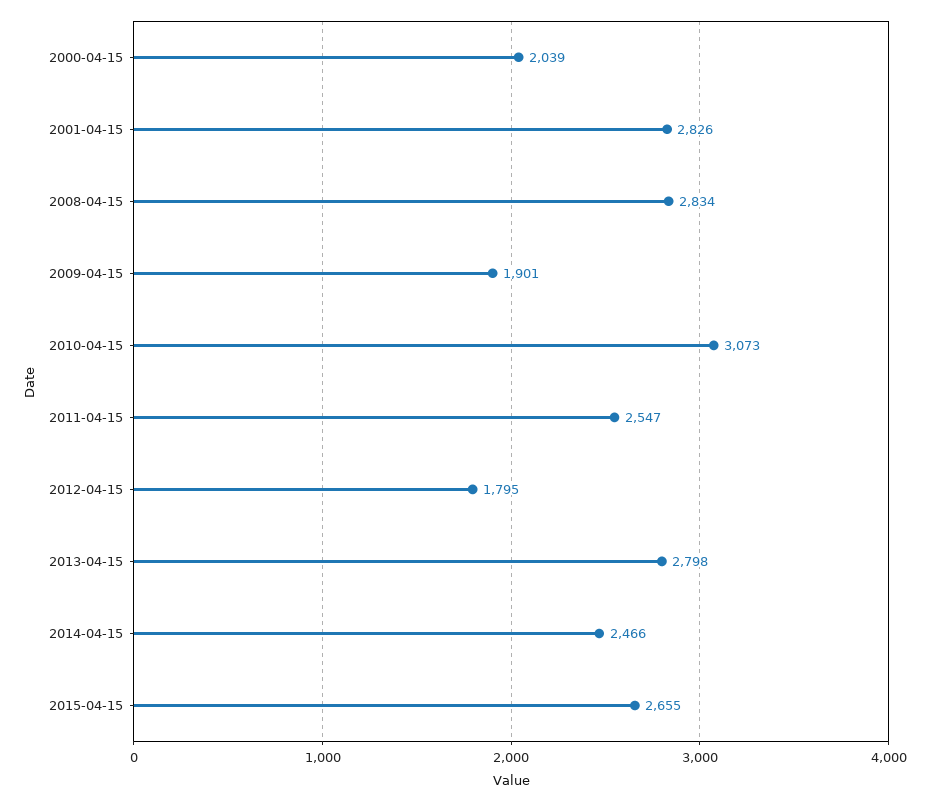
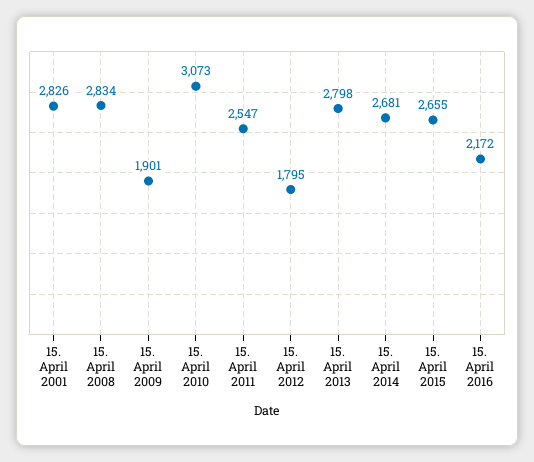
2000-04-15: 2039 -> none
2014-04-15: 2466 -> 2681
15. April 2016: none -> 2172

